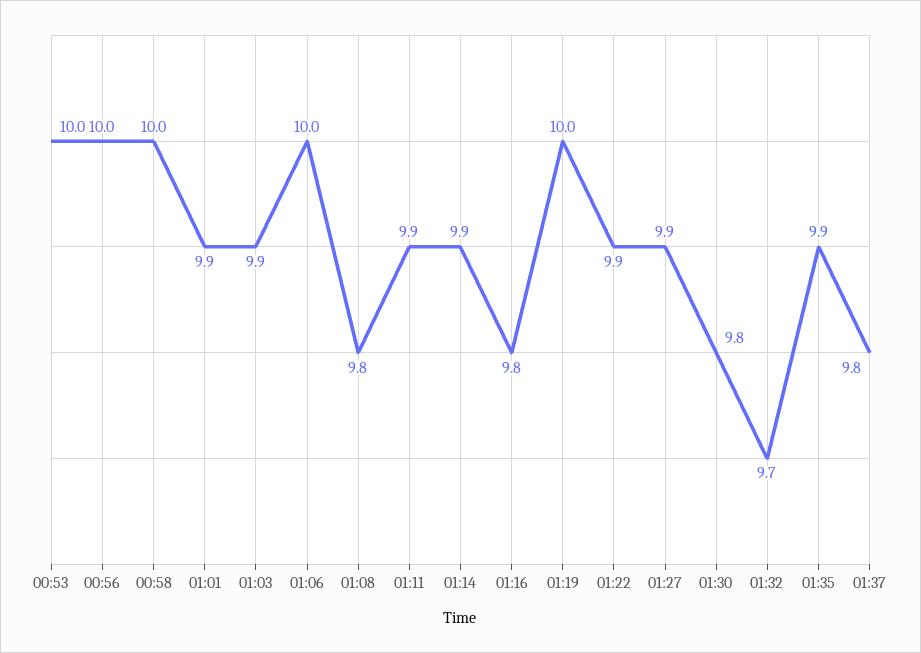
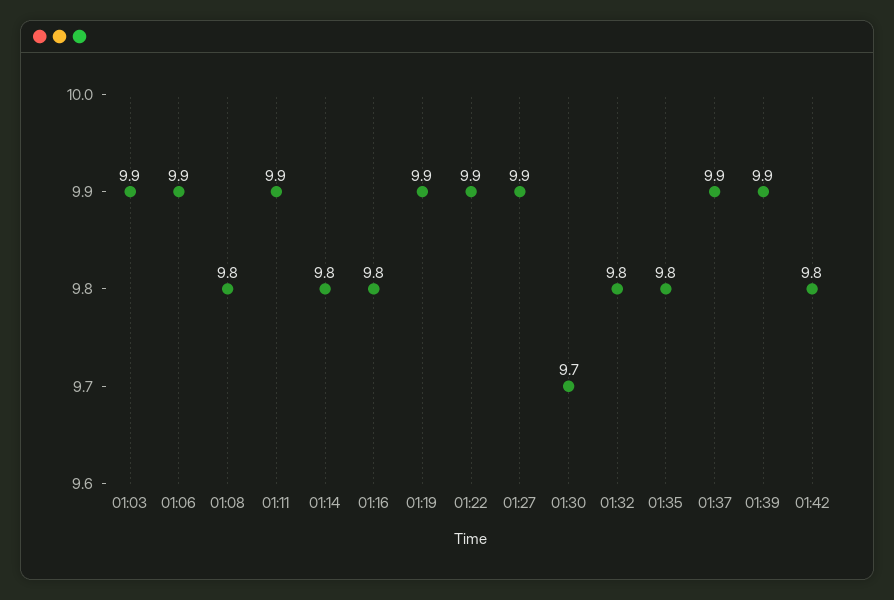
00:53: 10 -> none
00:56: 10 -> none
00:58: 10 -> none
01:01: 9.9 -> none
01:06: 10 -> 9.9
01:14: 9.9 -> 9.8
01:19: 10 -> 9.9
01:30: 9.8 -> 9.7
01:32: 9.7 -> 9.8
01:35: 9.9 -> 9.8
01:37: 9.8 -> 9.9
01:39: none -> 9.9
01:42: none -> 9.8

